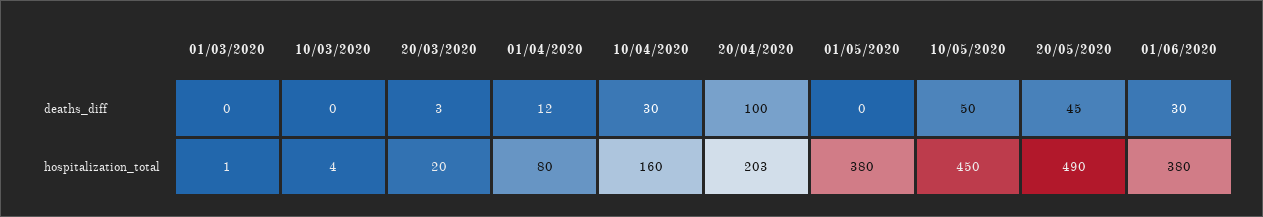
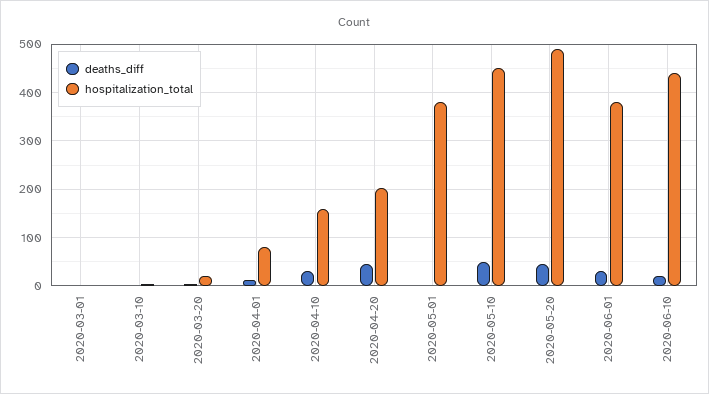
deaths_diff, 20/04/2020: 100 -> 40
deaths_diff, 2020-06-10: none -> 20
hospitalization_total, 2020-06-10: none -> 440

